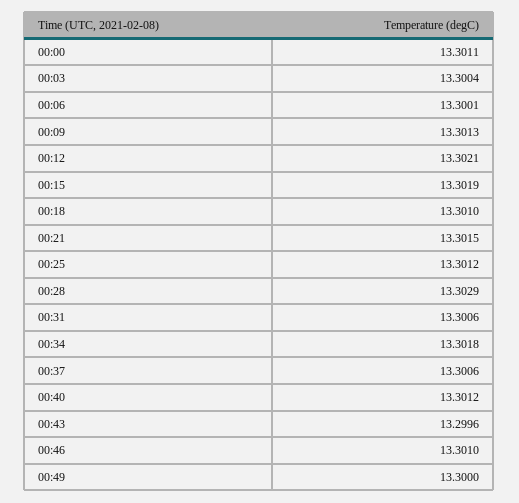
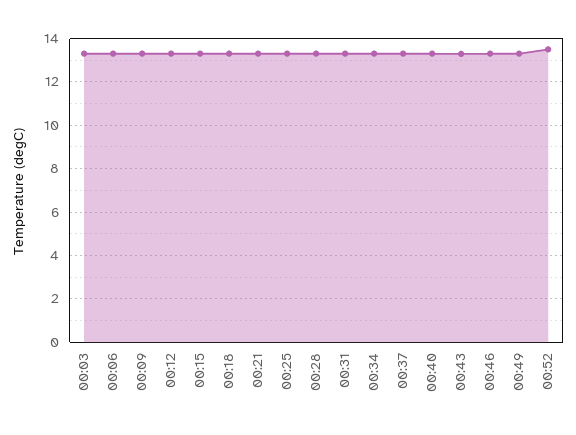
00:00: 13.3011 -> none
00:52: none -> 13.5

